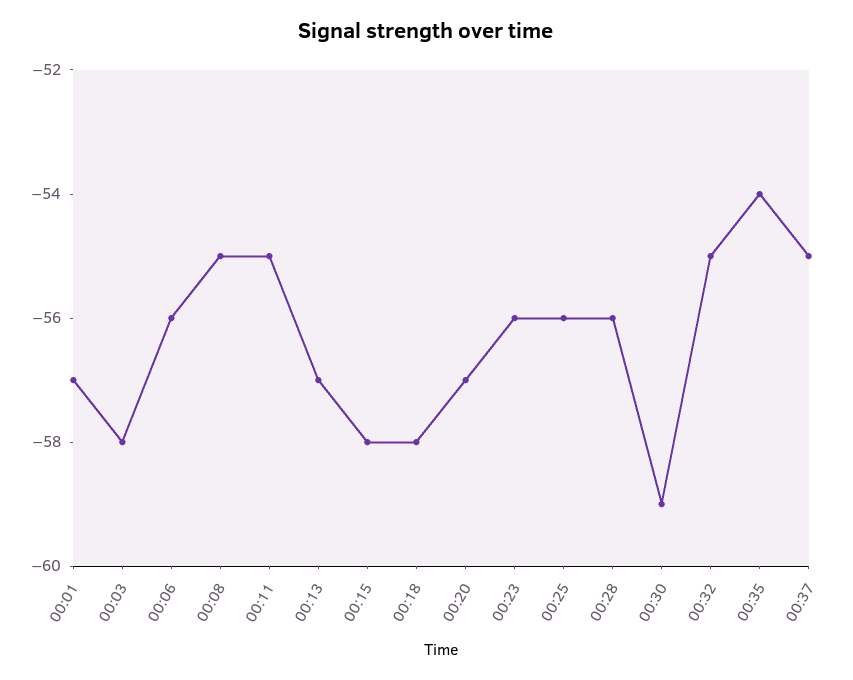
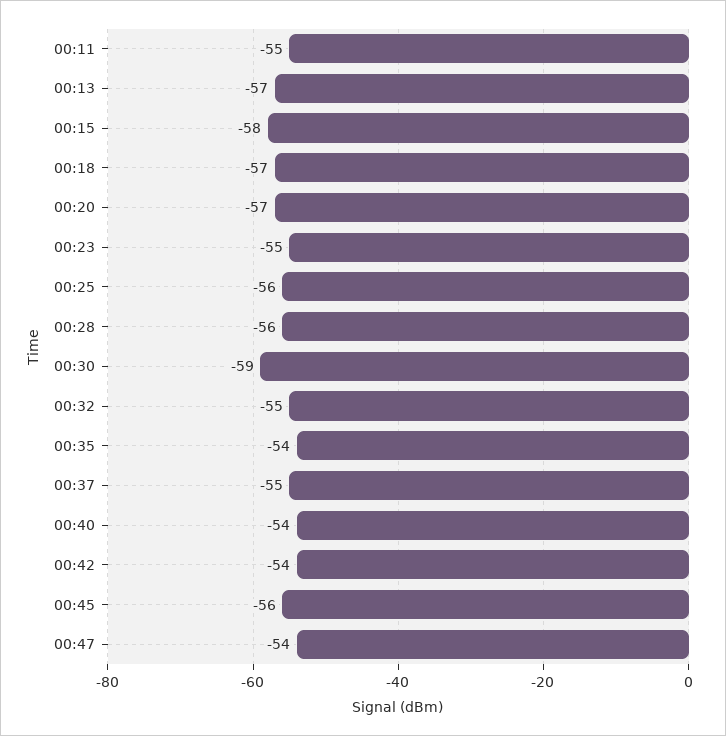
00:01: -57 -> none
00:03: -58 -> none
00:06: -56 -> none
00:08: -55 -> none
00:18: -58 -> -57
00:23: -56 -> -55
00:40: none -> -54
00:42: none -> -54
00:45: none -> -56
00:47: none -> -54

